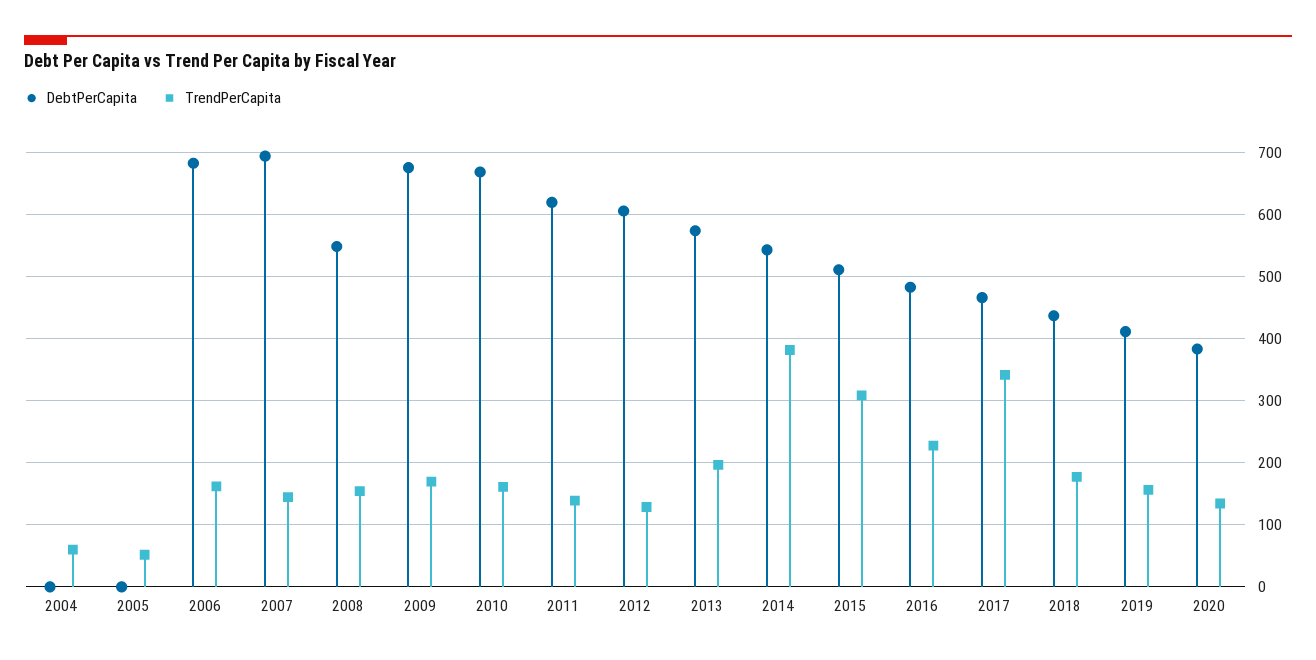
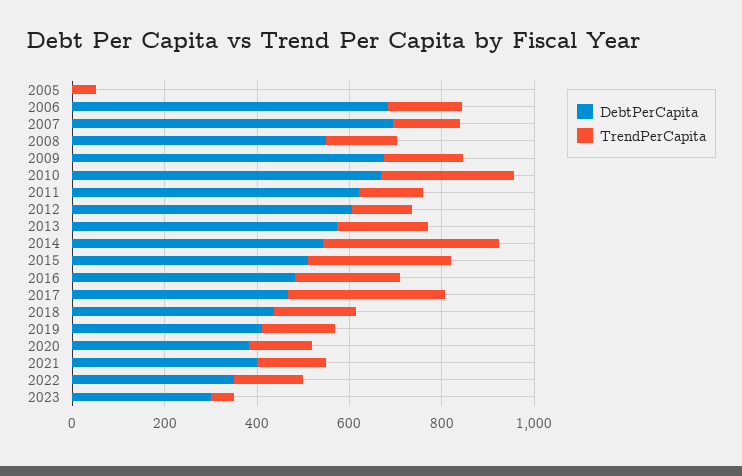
DebtPerCapita, 2004: 0 -> none
TrendPerCapita, 2004: 60 -> none
TrendPerCapita, 2010: 160 -> 300
DebtPerCapita, 2021: none -> 400
TrendPerCapita, 2021: none -> 150
DebtPerCapita, 2022: none -> 350
TrendPerCapita, 2022: none -> 150
DebtPerCapita, 2023: none -> 300
TrendPerCapita, 2023: none -> 50

